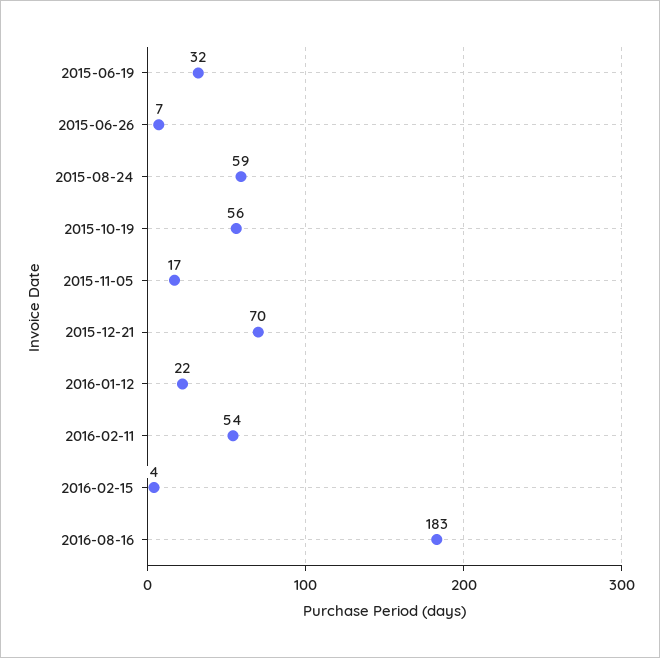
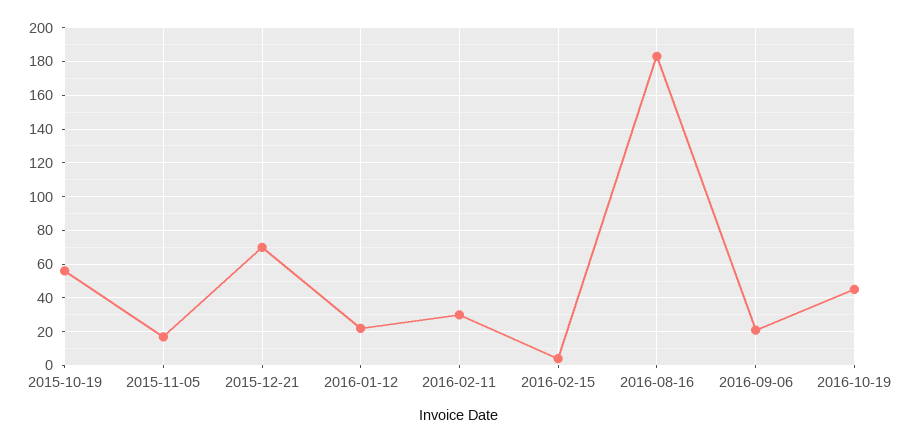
2015-06-19: 32 -> none
2015-06-26: 7 -> none
2015-08-24: 59 -> none
2016-02-11: 54 -> 30
2016-09-06: none -> 20
2016-10-19: none -> 45

